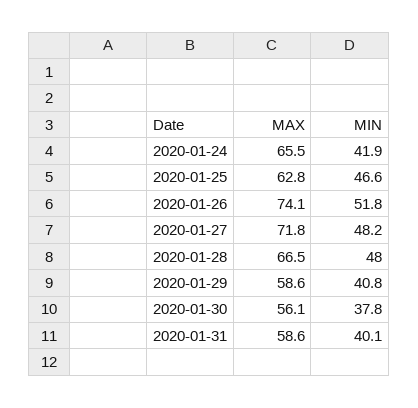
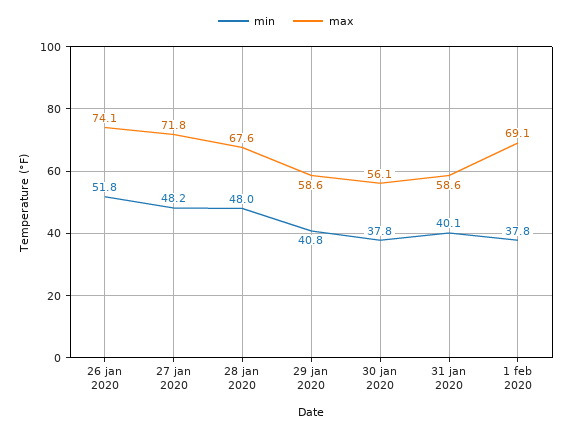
MAX, 2020-01-24: 65.5 -> none
MIN, 2020-01-24: 41.9 -> none
MAX, 2020-01-25: 62.8 -> none
MIN, 2020-01-25: 46.6 -> none
MAX, 2020-01-28: 66.5 -> 67.6
MIN, 1 feb 2020: none -> 37.8
MAX, 1 feb 2020: none -> 69.1

